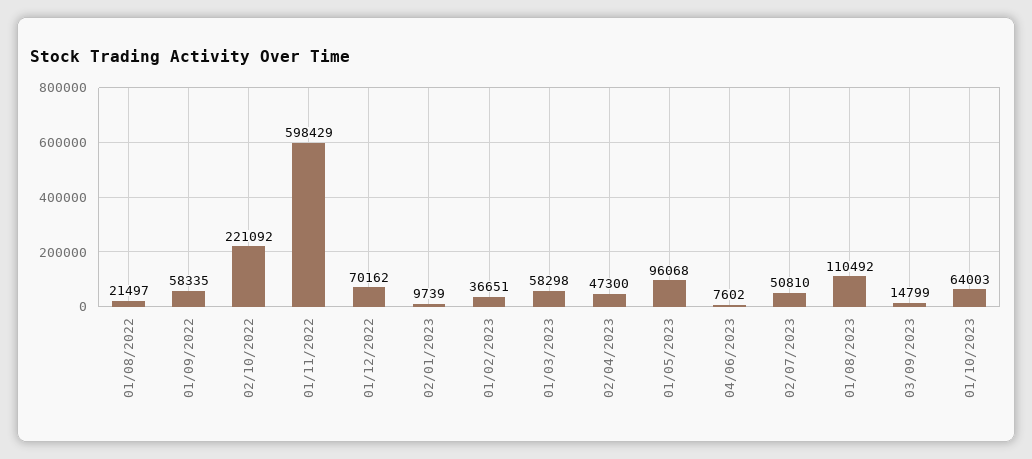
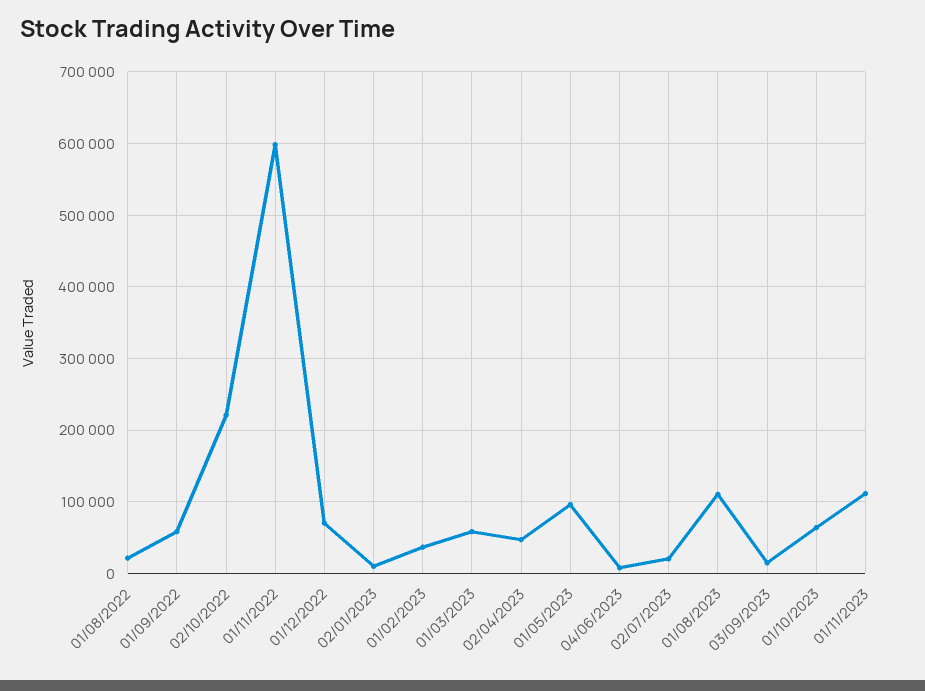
02/07/2023: 50810 -> 20000
01/11/2023: none -> 110000

